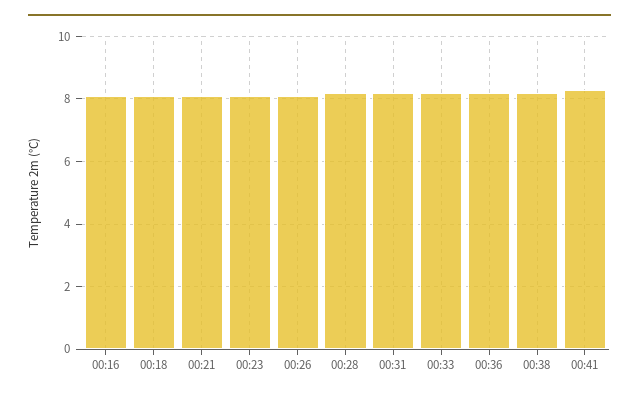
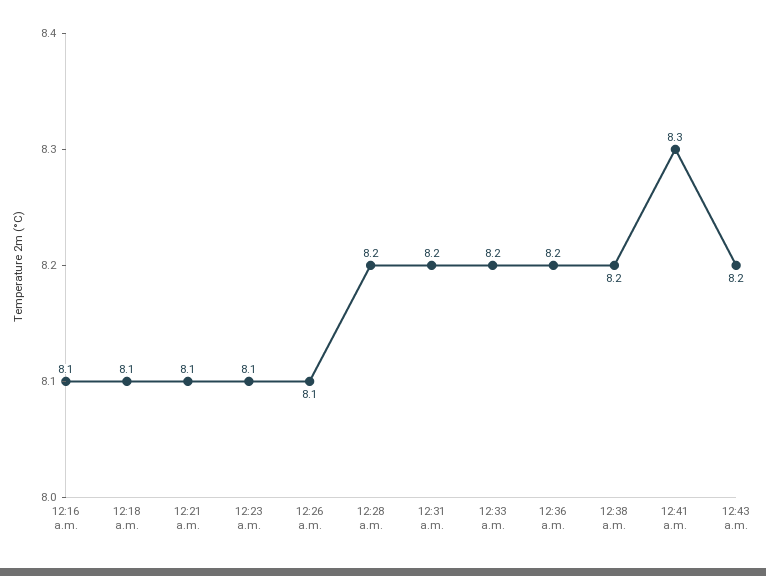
12:43 a.m.: none -> 8.2

